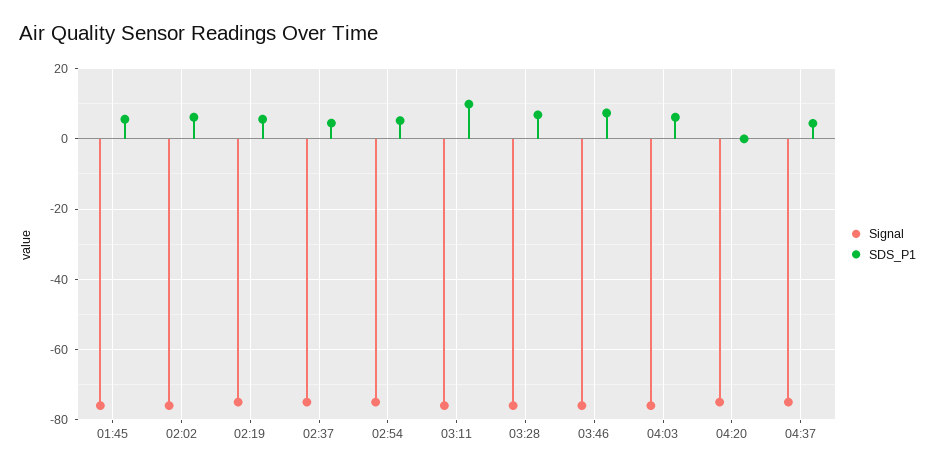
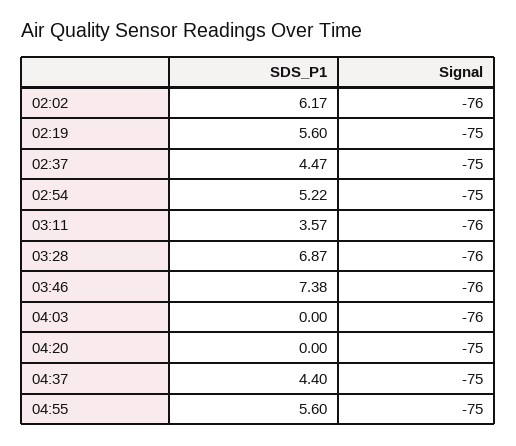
Signal, 01:45: -76 -> none
SDS_P1, 01:45: 6 -> none
SDS_P1, 03:11: 10 -> 3.57
SDS_P1, 04:03: 6 -> 0
SDS_P1, 04:55: none -> 5.6
Signal, 04:55: none -> -75

